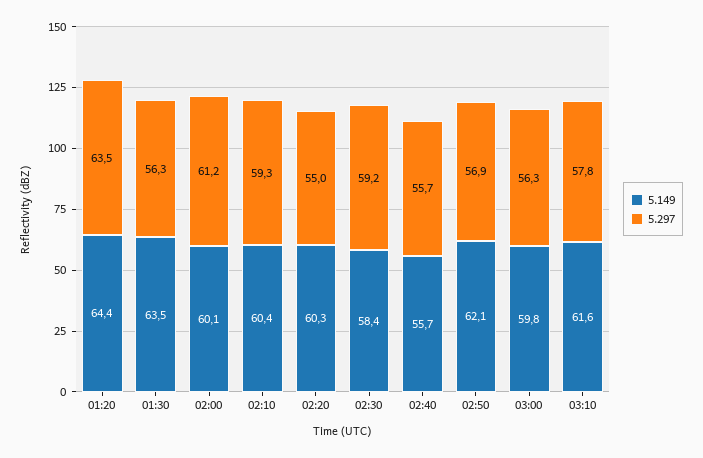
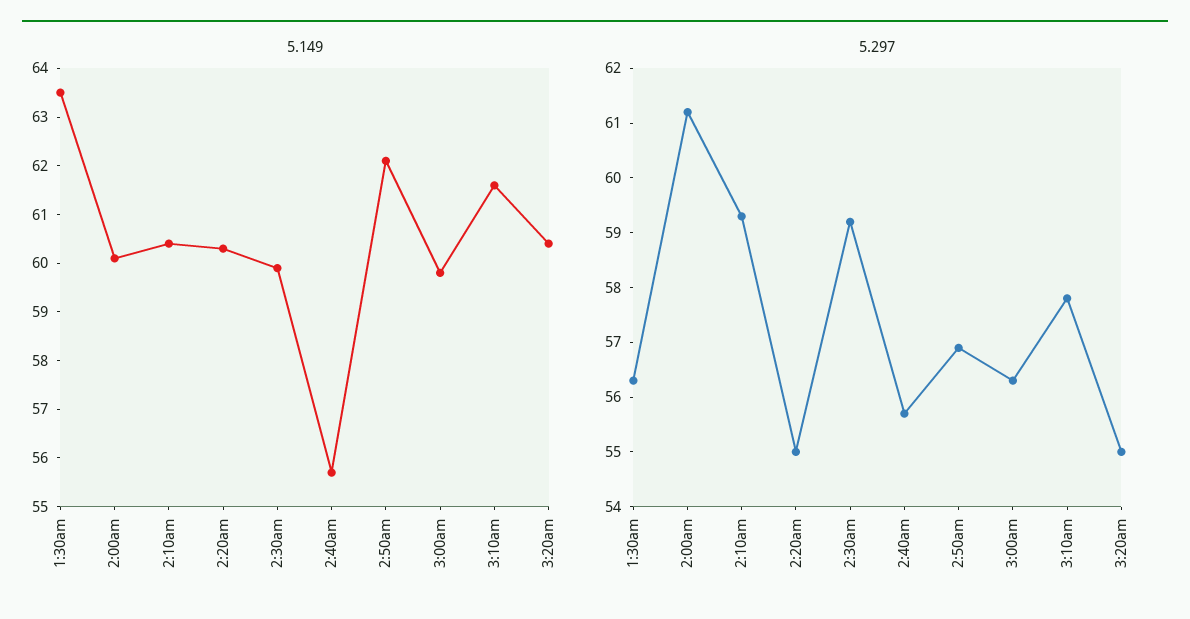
5.149, 01:20: 64.4 -> none
5.297, 01:20: 63.5 -> none
5.149, 02:30: 58.4 -> 60
5.149, 3:20am: none -> 60.5
5.297, 3:20am: none -> 55

